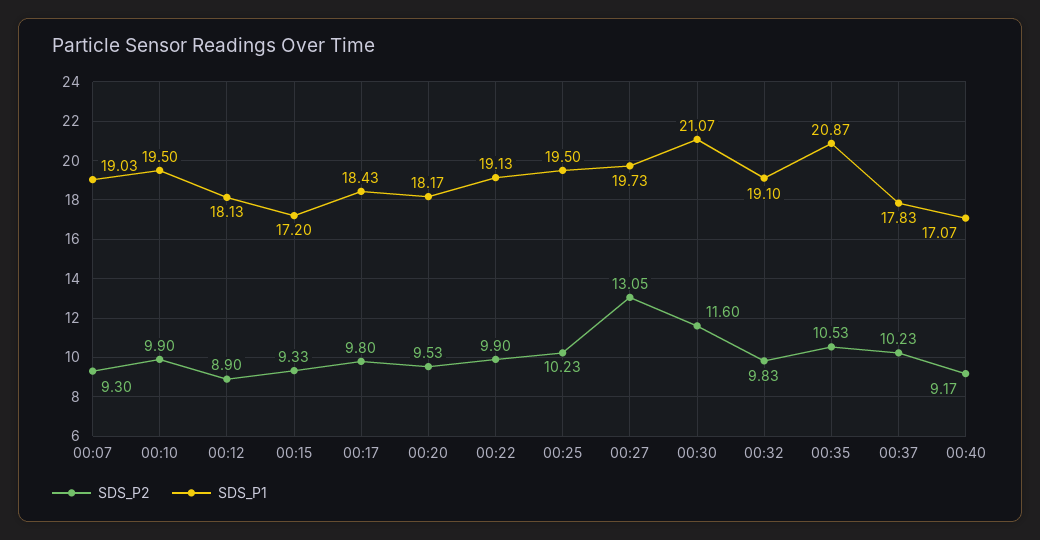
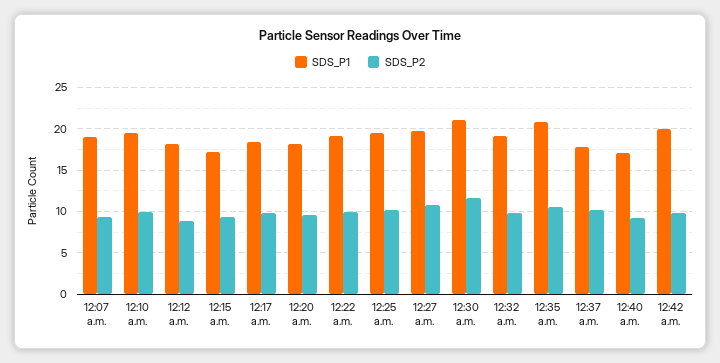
SDS_P2, 00:27: 13.05 -> 11
SDS_P1, 12:42 a.m.: none -> 20
SDS_P2, 12:42 a.m.: none -> 10

